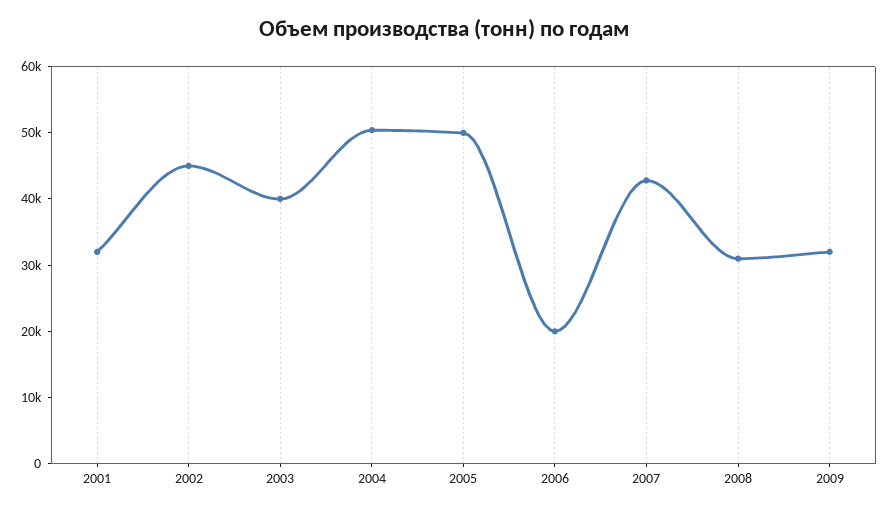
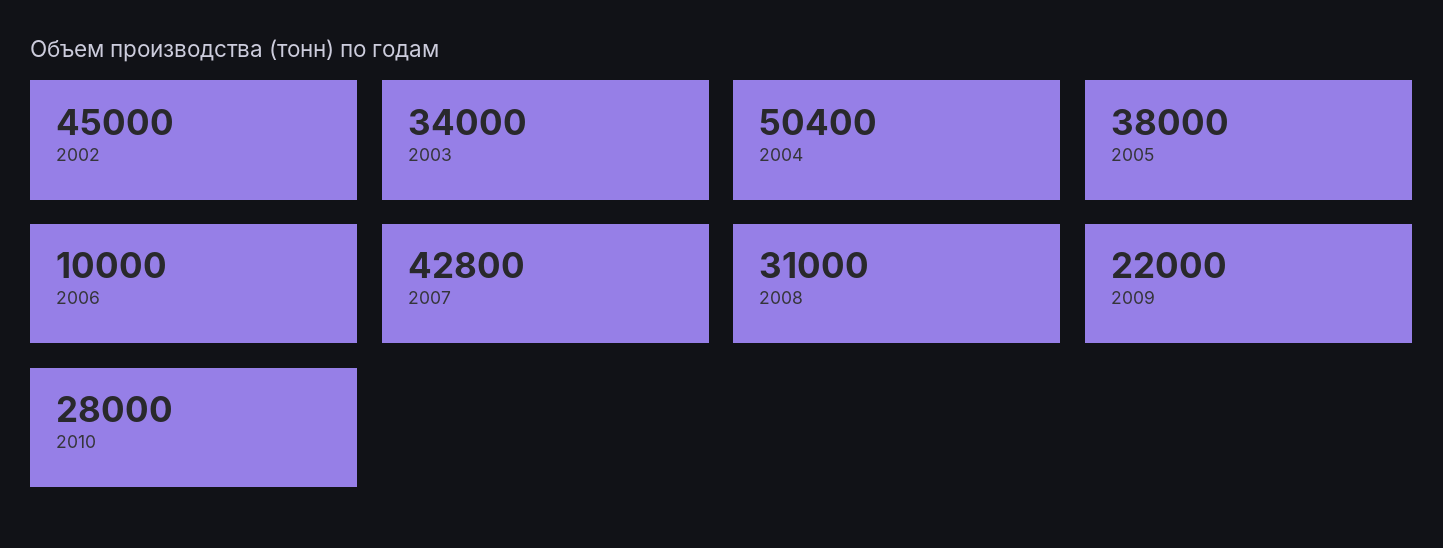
2001: 32000 -> none
2003: 40000 -> 34000
2005: 50000 -> 38000
2006: 20000 -> 10000
2009: 32000 -> 22000
2010: none -> 28000

